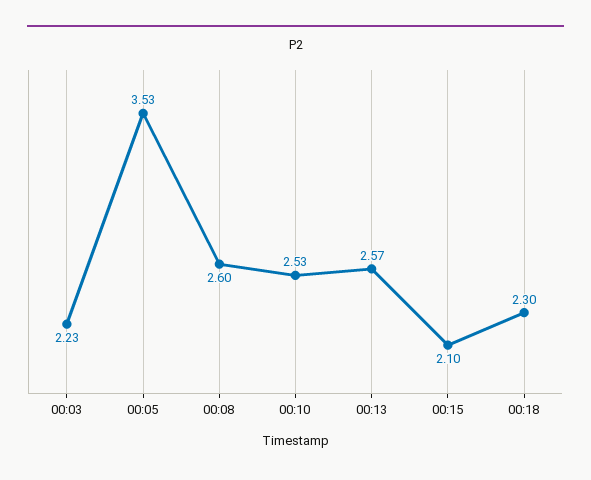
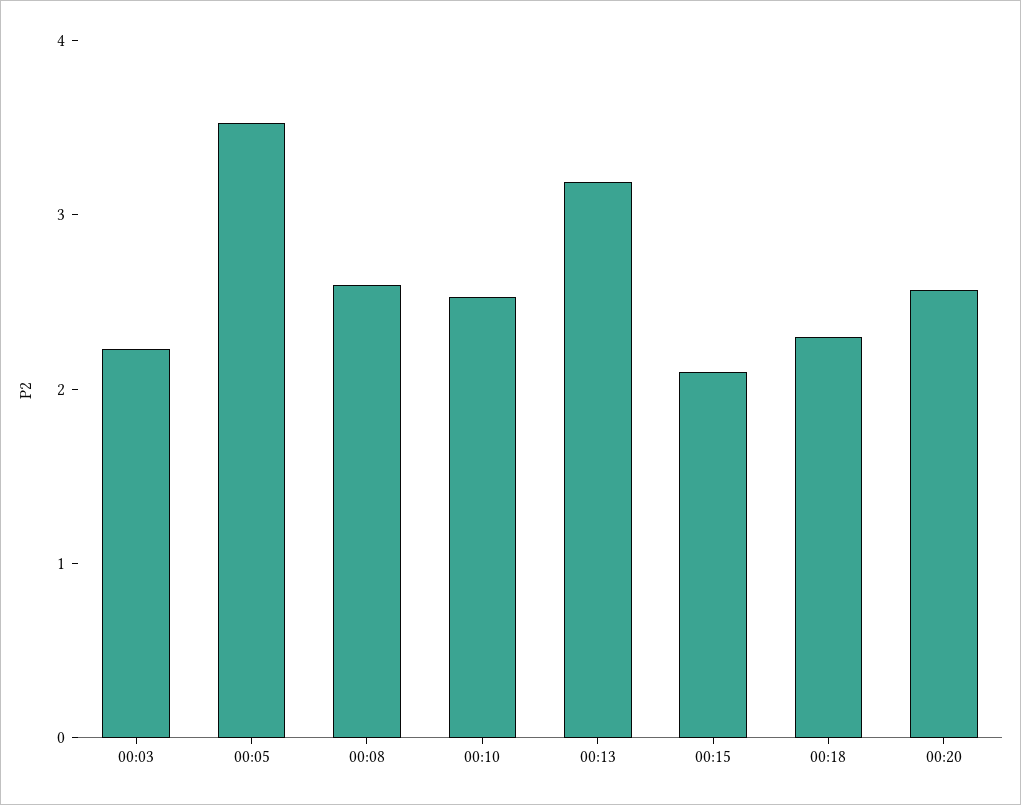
00:13: 2.57 -> 3.2
00:20: none -> 2.6

